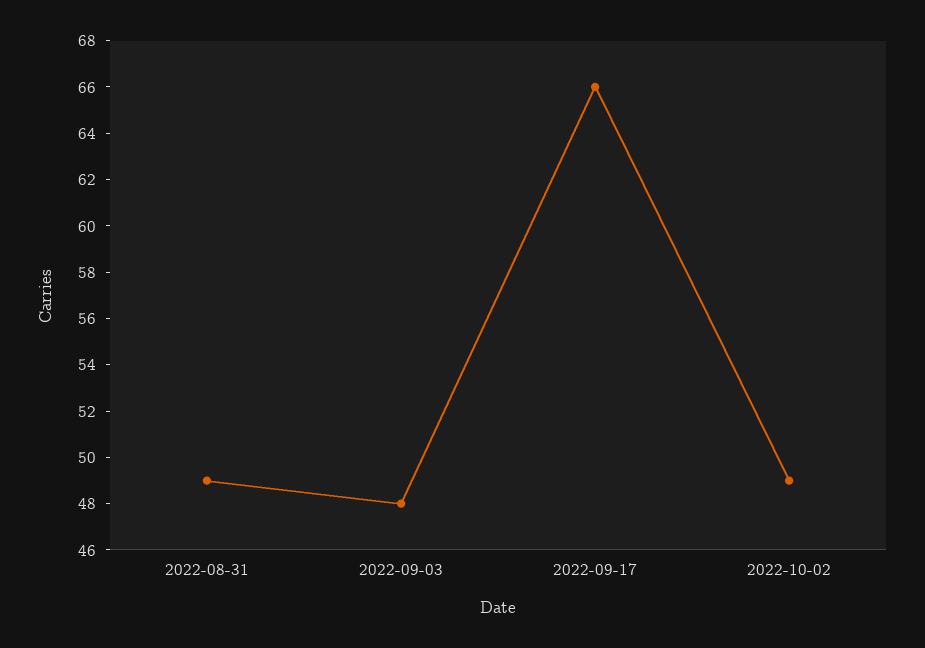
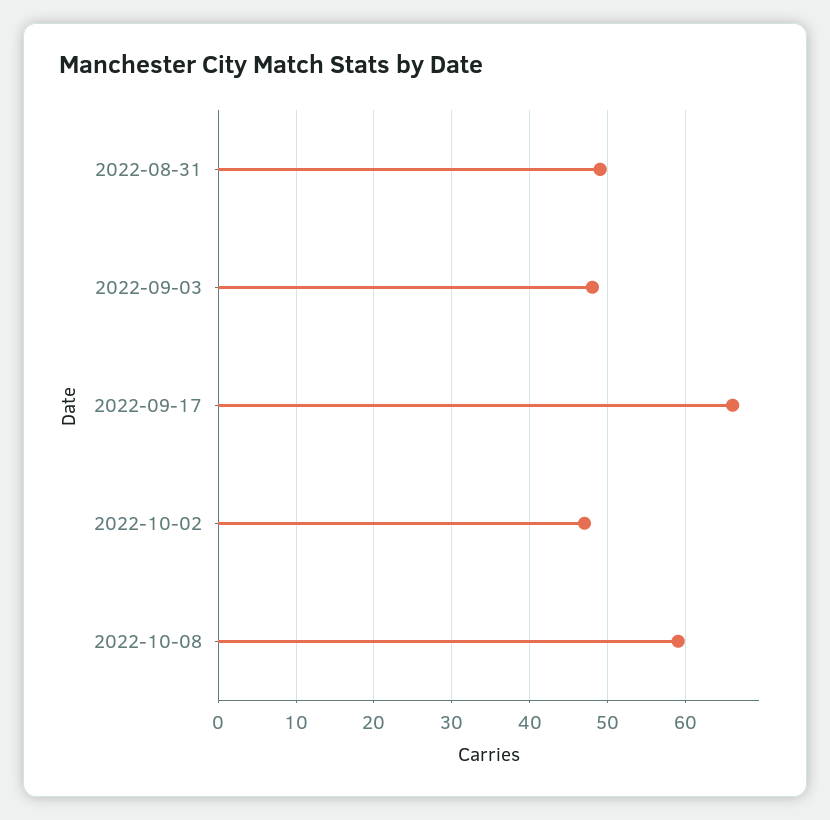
2022-10-02: 49 -> 47
2022-10-08: none -> 59

